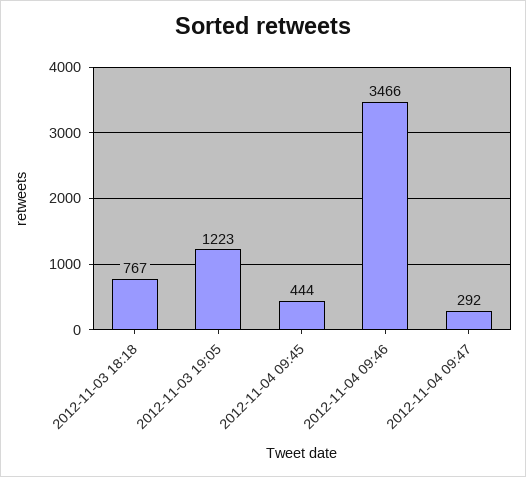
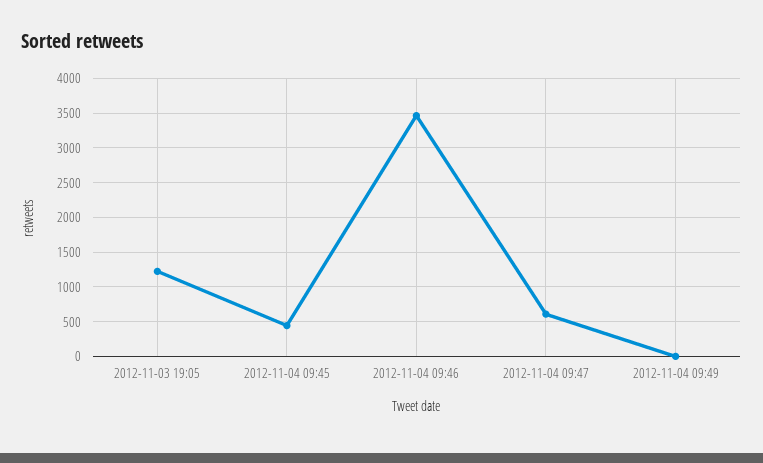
2012-11-03 18:18: 767 -> none
2012-11-04 09:47: 292 -> 600
2012-11-04 09:49: none -> 0

